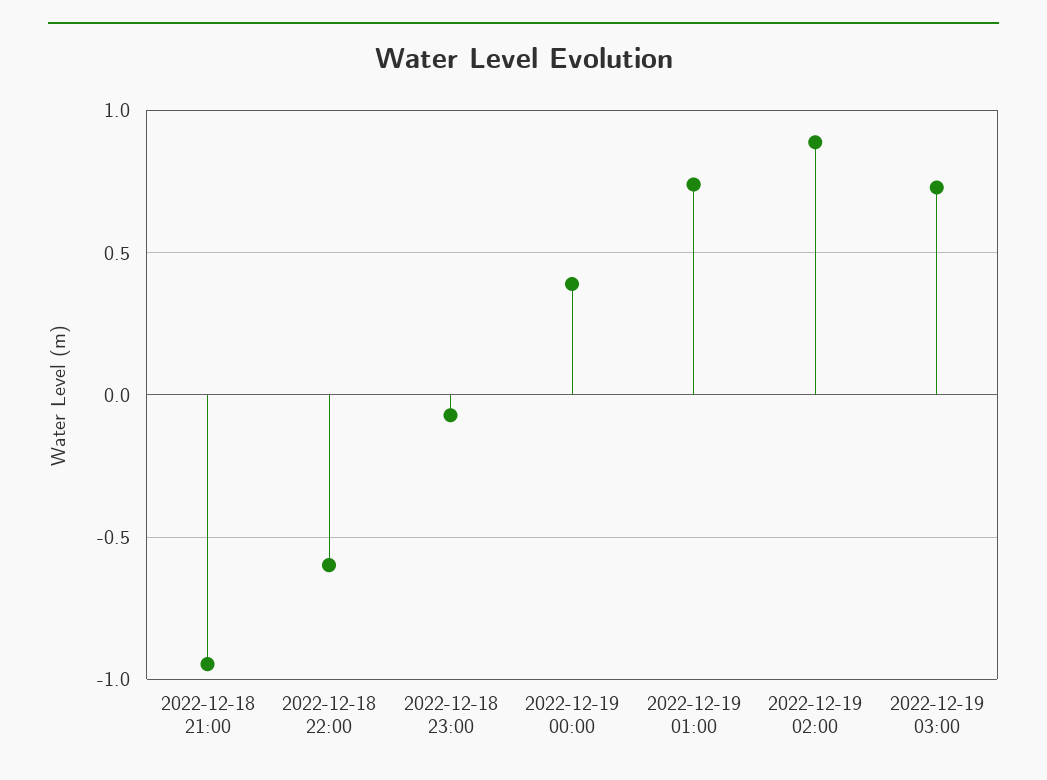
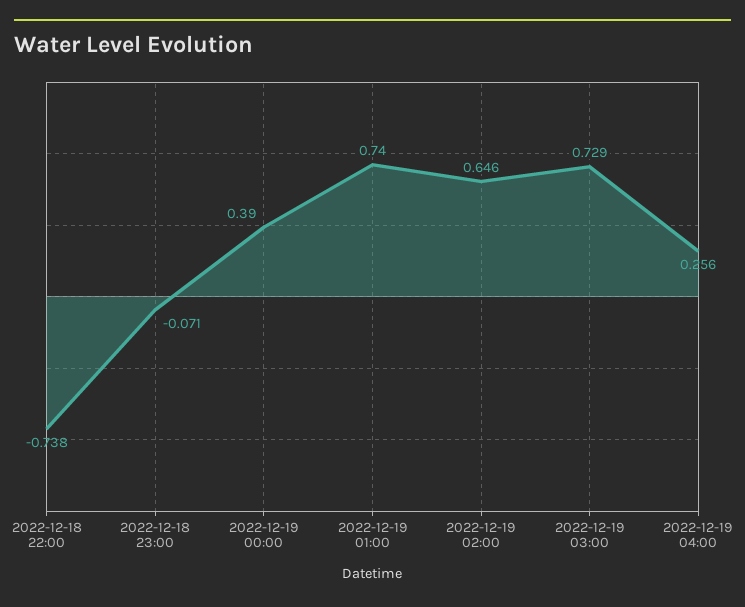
2022-12-18 21:00: -0.95 -> none
2022-12-18 22:00: -0.6 -> -0.738
2022-12-19 02:00: 0.9 -> 0.646
2022-12-19 04:00: none -> 0.256

